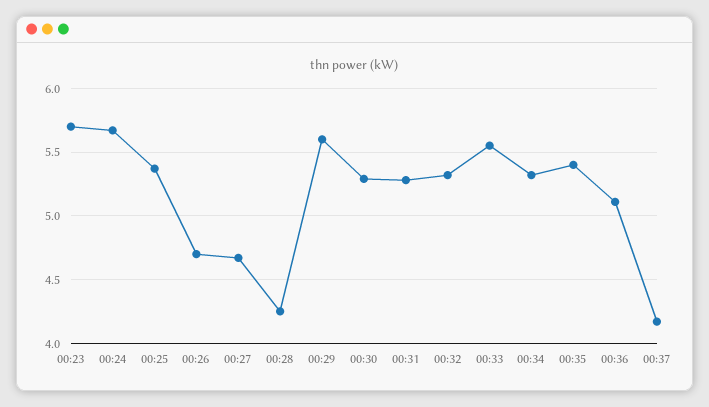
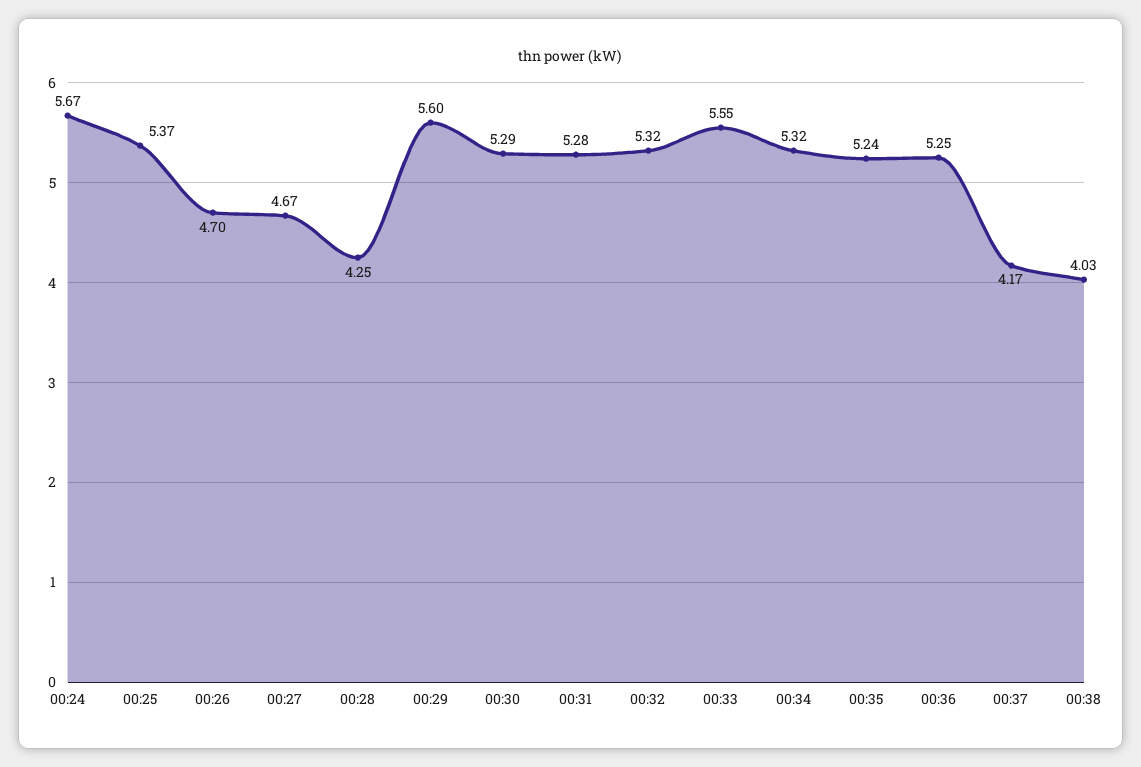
00:23: 5.7 -> none
00:35: 5.4 -> 5.24
00:36: 5.1 -> 5.25
00:38: none -> 4.03

